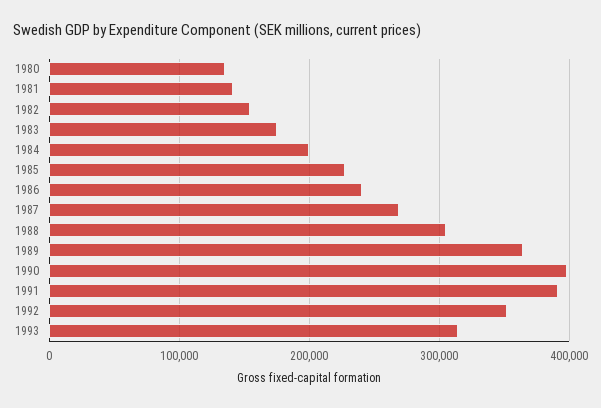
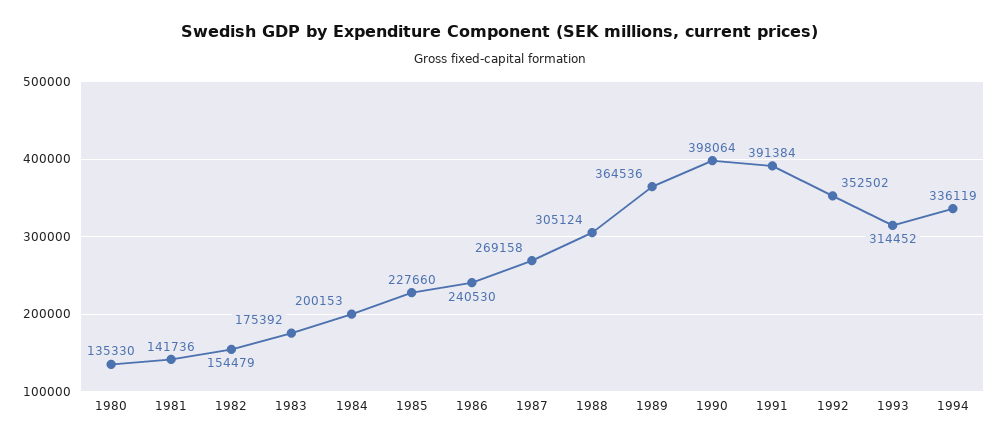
1994: none -> 336119

